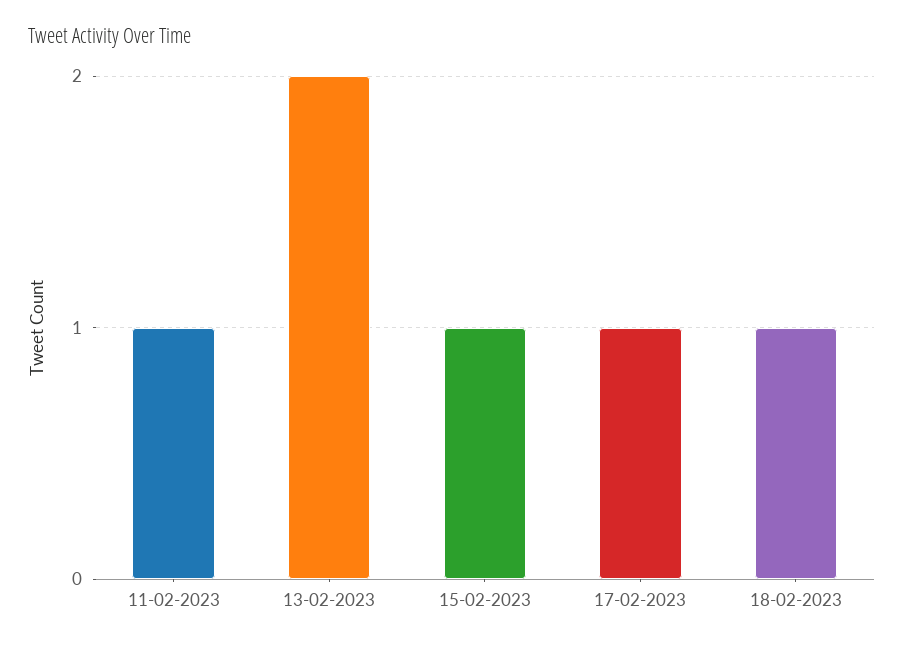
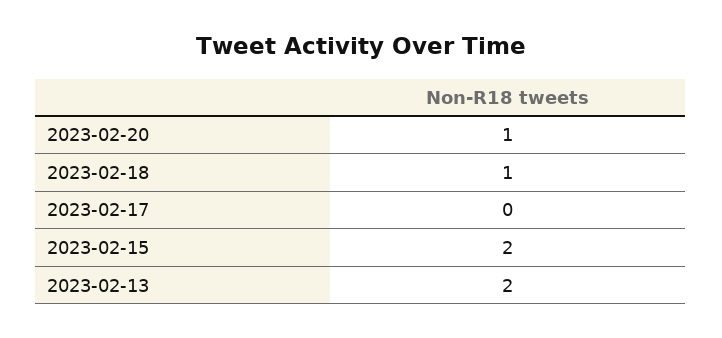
11-02-2023: 1 -> none
15-02-2023: 1 -> 2
17-02-2023: 1 -> 0
2023-02-20: none -> 1

